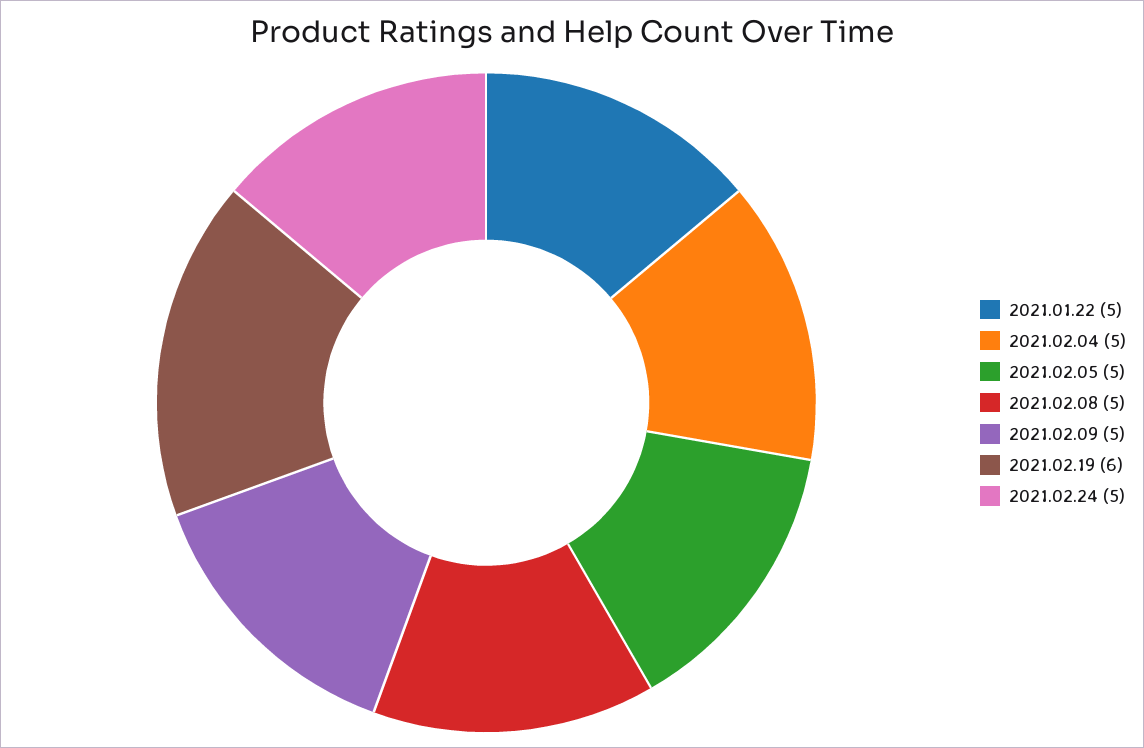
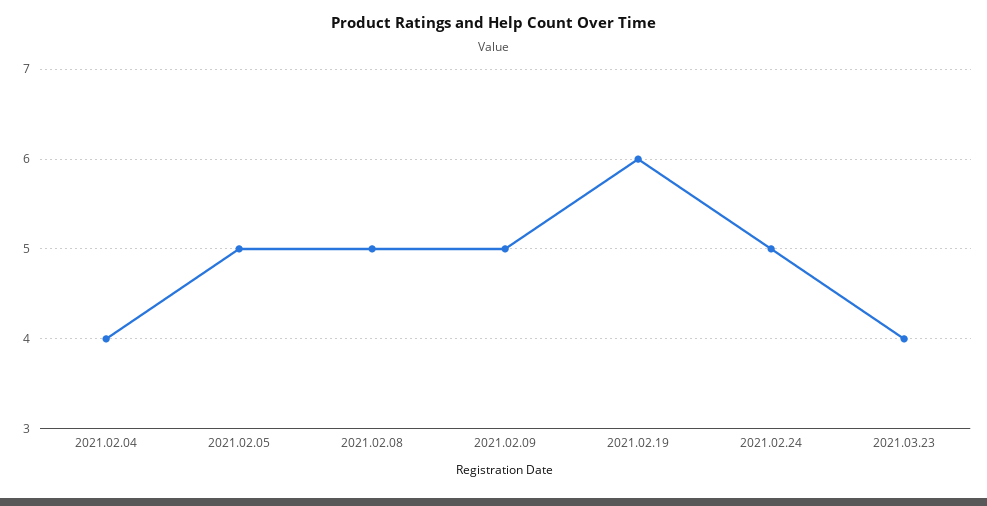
2021.01.22: 5 -> none
2021.02.04: 5 -> 4
2021.03.23: none -> 4

